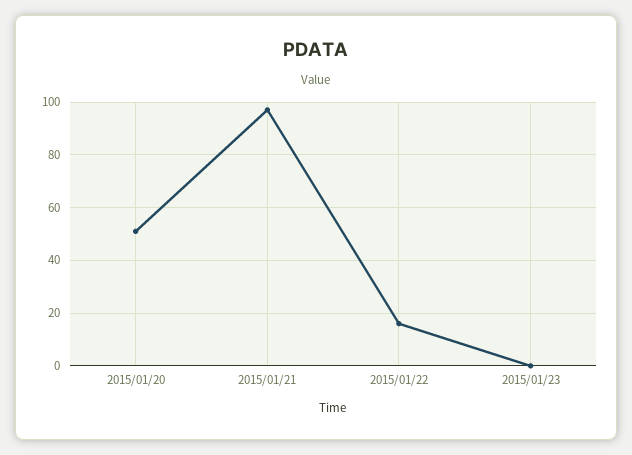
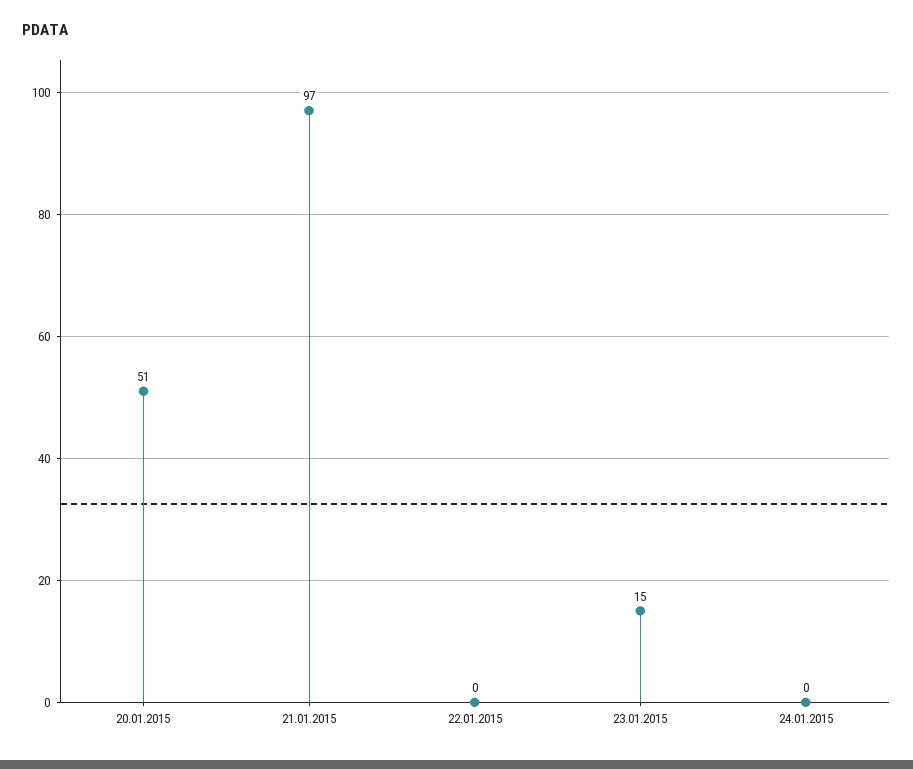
2015/01/22: 15 -> 0
2015/01/23: 0 -> 15
24.01.2015: none -> 0

